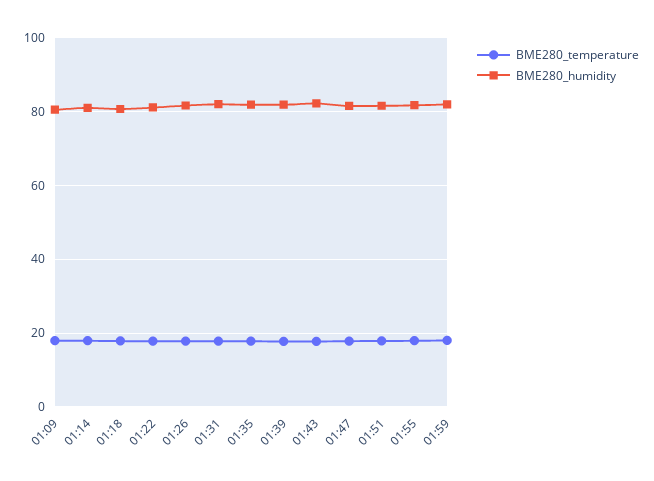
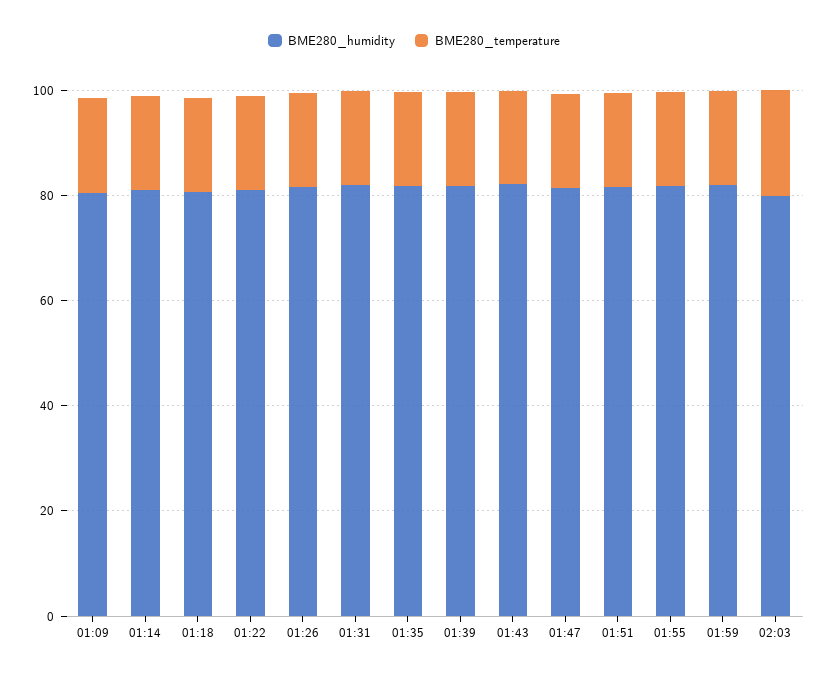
BME280_humidity, 02:03: none -> 80
BME280_temperature, 02:03: none -> 20

